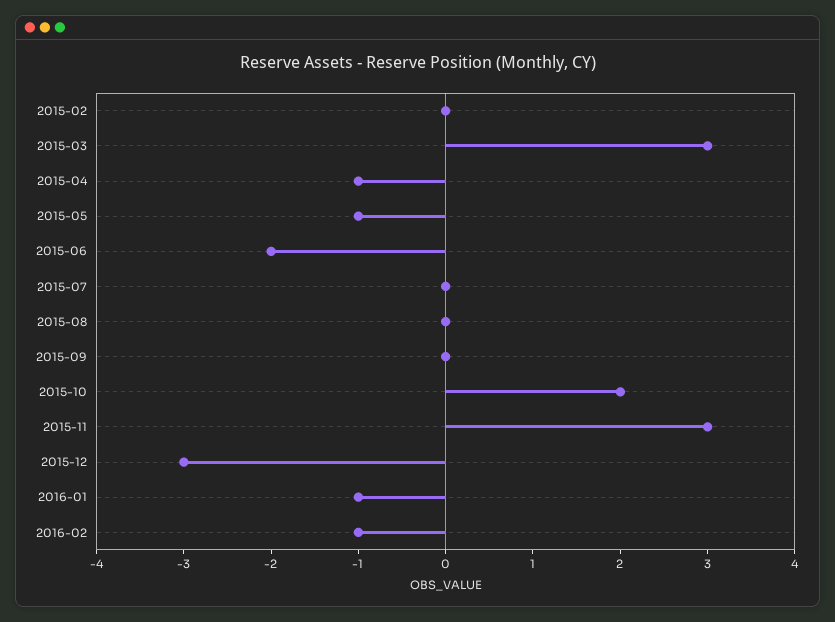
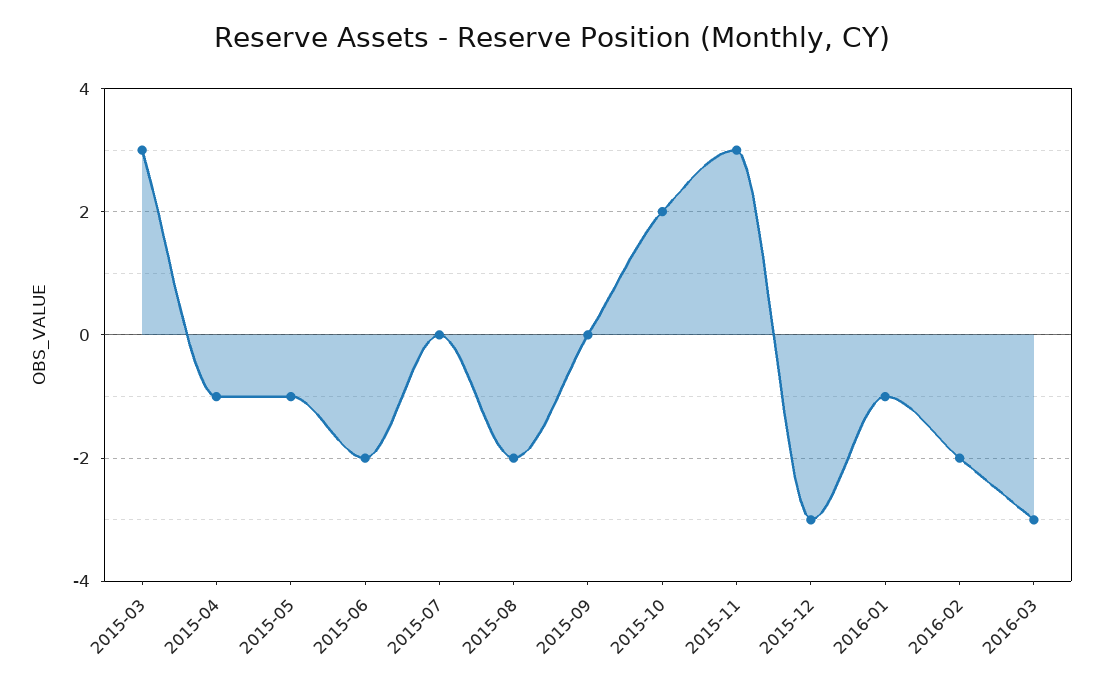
2015-02: 0 -> none
2015-08: 0 -> -2
2016-02: -1 -> -2
2016-03: none -> -3

